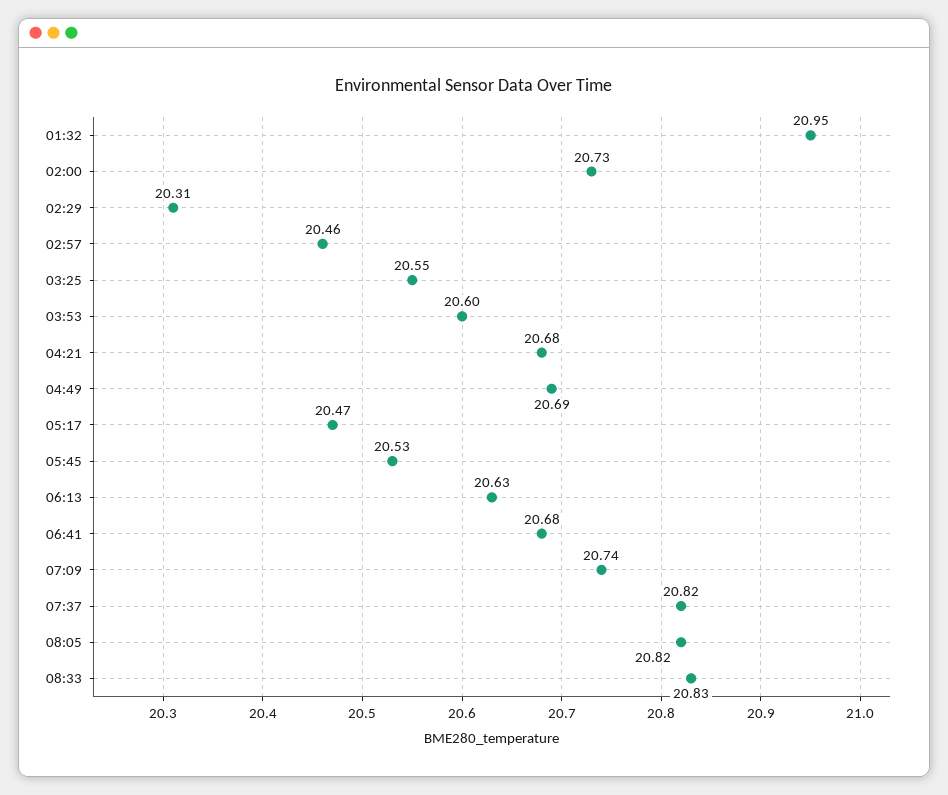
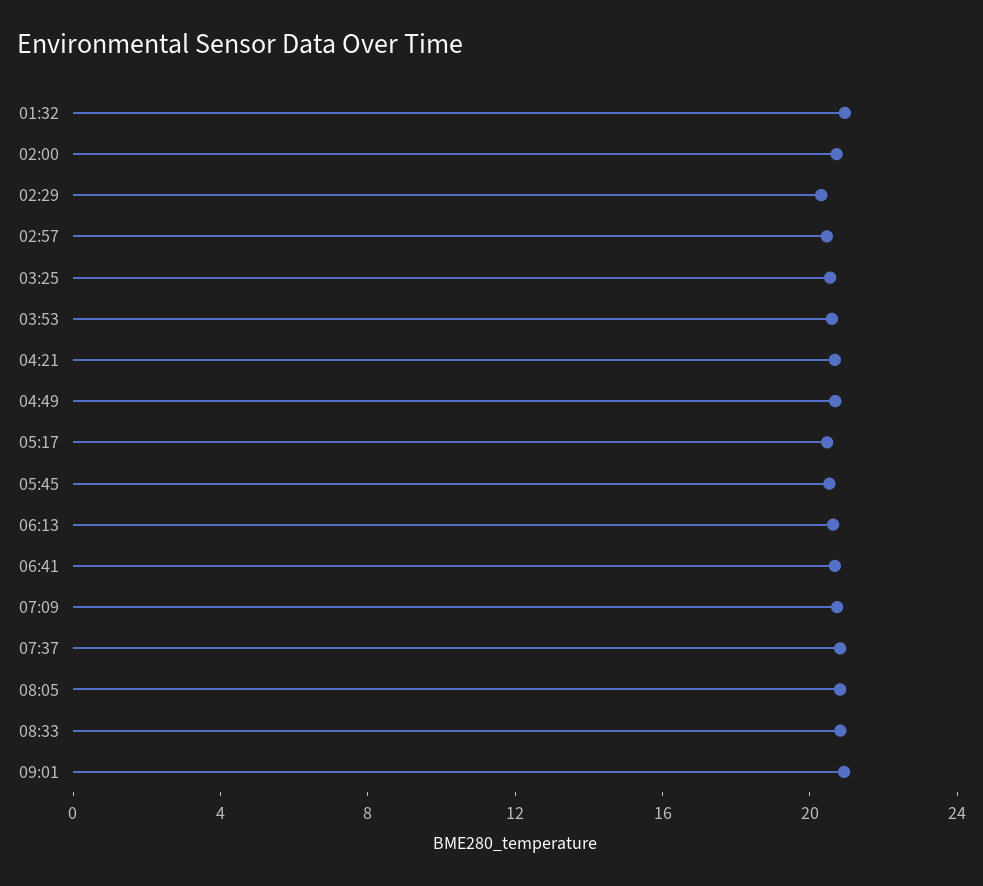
09:01: none -> 21

